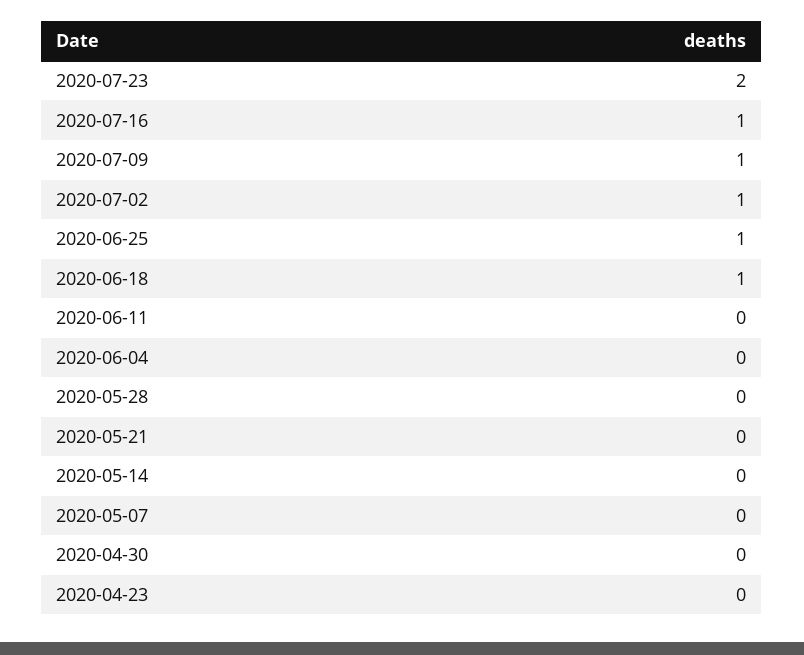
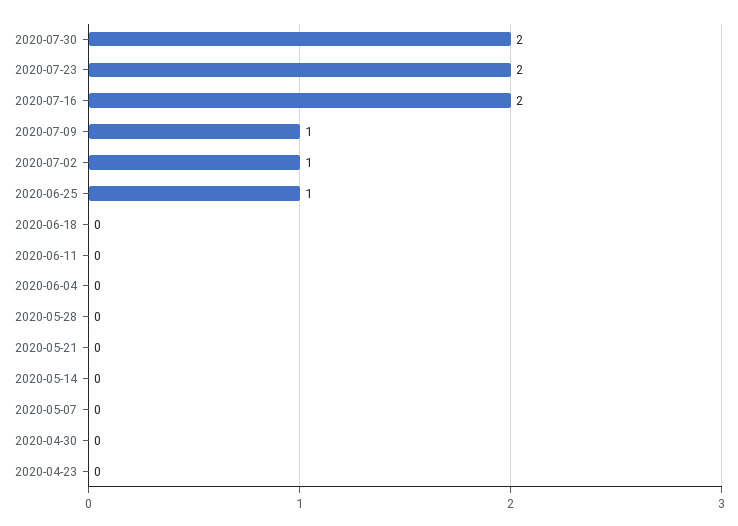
2020-07-16: 1 -> 2
2020-06-18: 1 -> 0
2020-07-30: none -> 2

